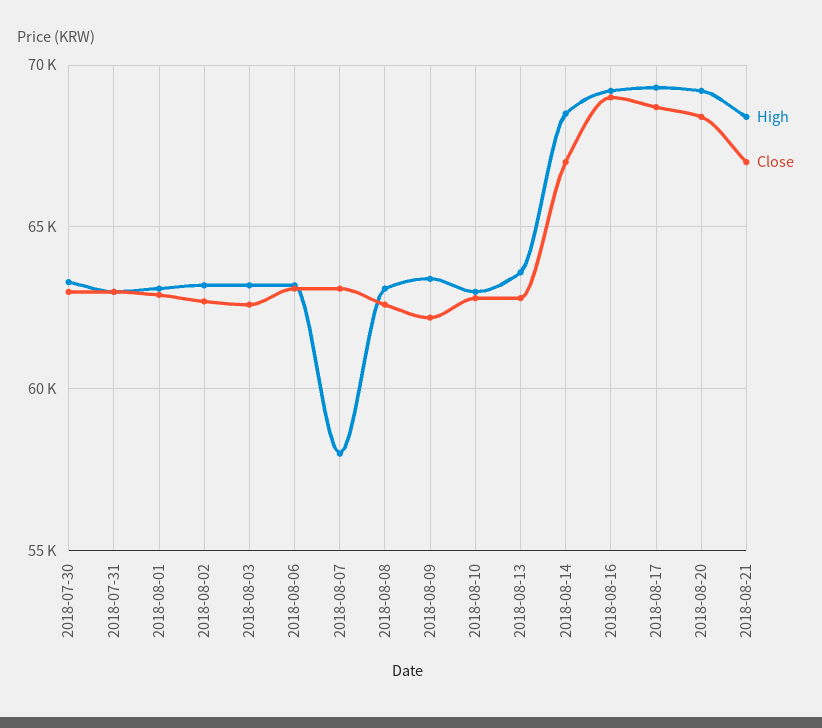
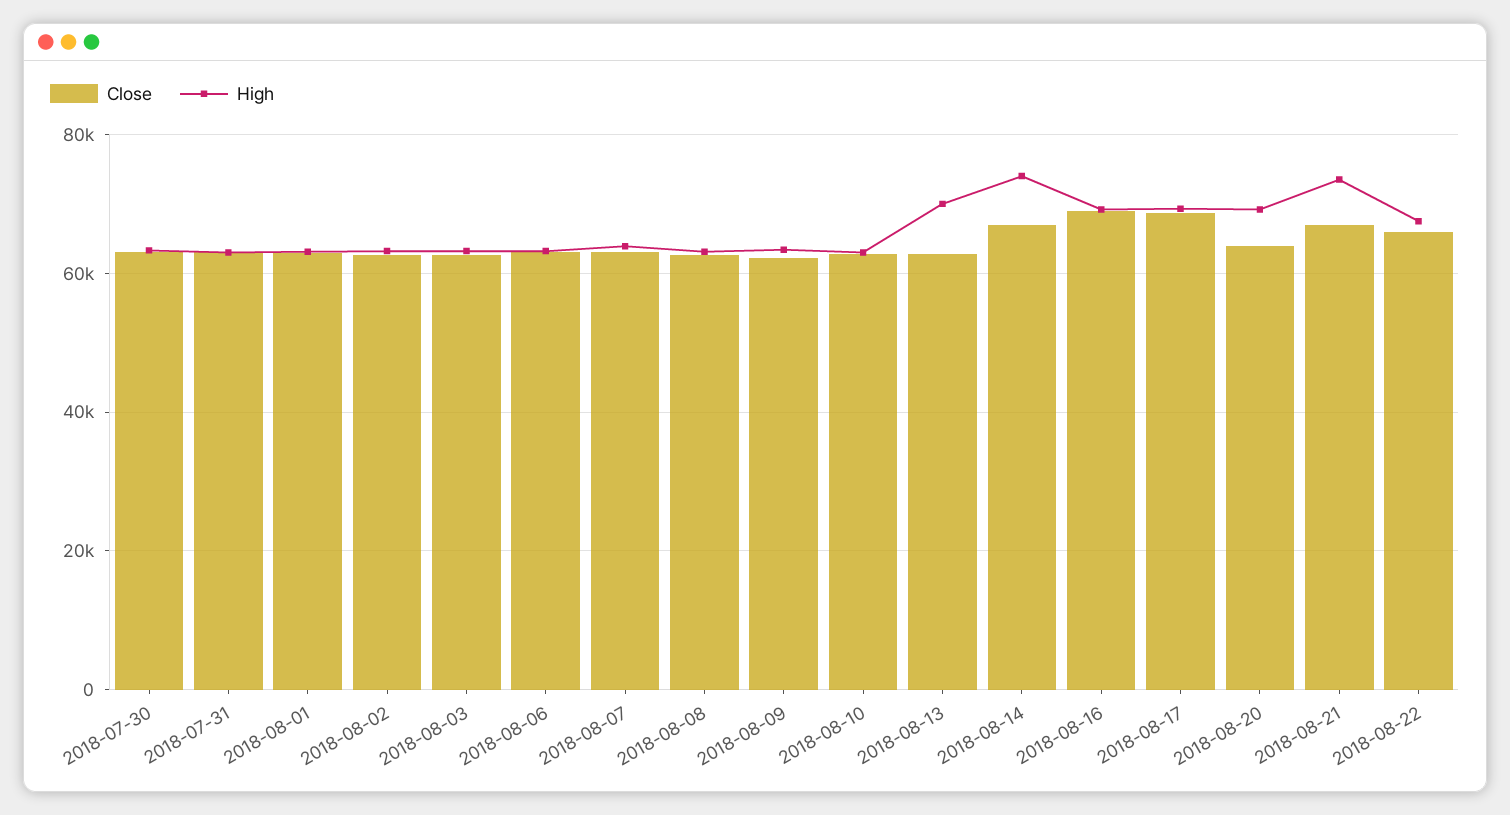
High, 2018-08-07: 58000 -> 64000
High, 2018-08-13: 63500 -> 70000
High, 2018-08-14: 68500 -> 74000
Close, 2018-08-20: 68500 -> 64000
High, 2018-08-21: 68500 -> 74000
Close, 2018-08-22: none -> 66000
High, 2018-08-22: none -> 68000

